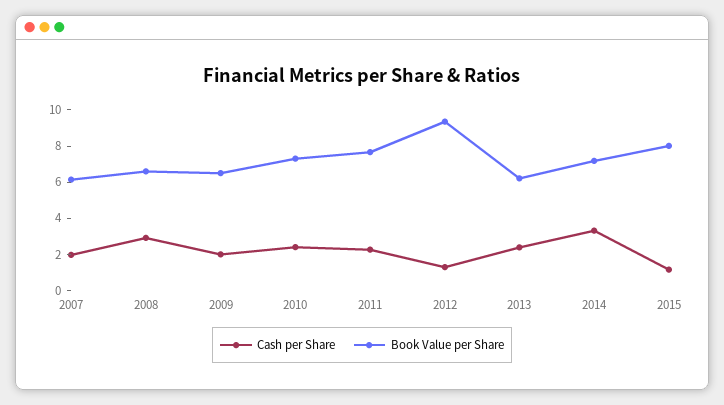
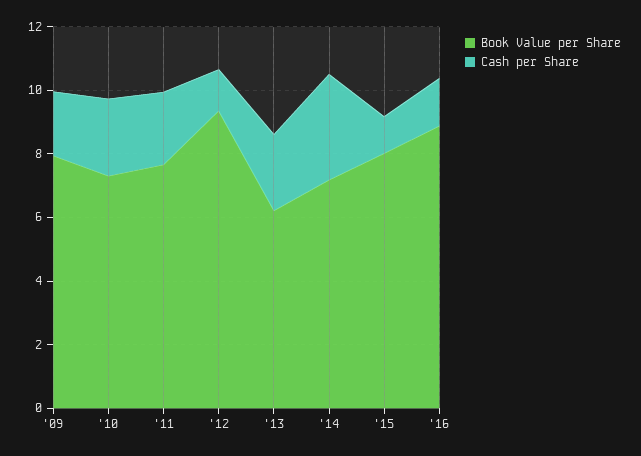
Cash per Share, 2007: 2 -> none
Book Value per Share, 2007: 6 -> none
Cash per Share, 2008: 3 -> none
Book Value per Share, 2008: 6.5 -> none
Book Value per Share, 2009: 6.5 -> 8
Book Value per Share, '16: none -> 9
Cash per Share, '16: none -> 1.5

